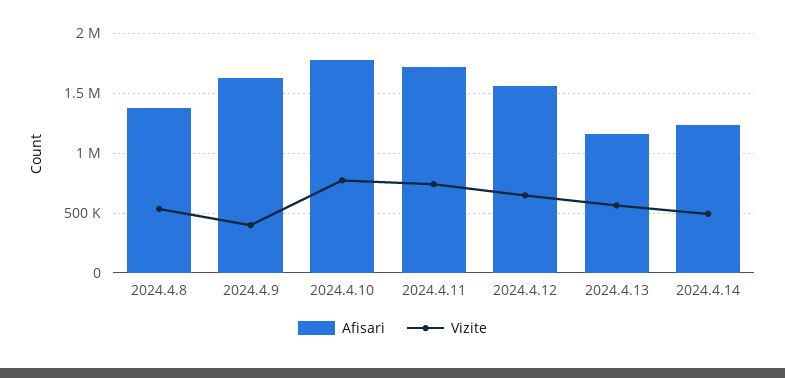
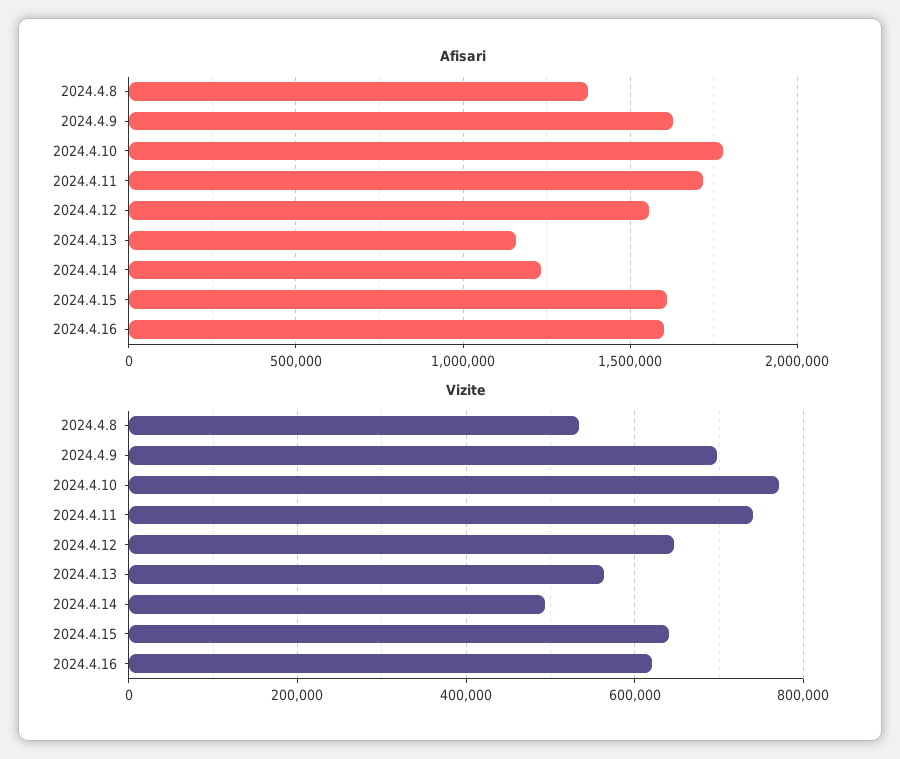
Vizite, 2024.4.9: 400000 -> 700000
Afisari, 2024.4.15: none -> 1600000
Afisari, 2024.4.16: none -> 1600000
Vizite, 2024.4.15: none -> 640000
Vizite, 2024.4.16: none -> 620000

